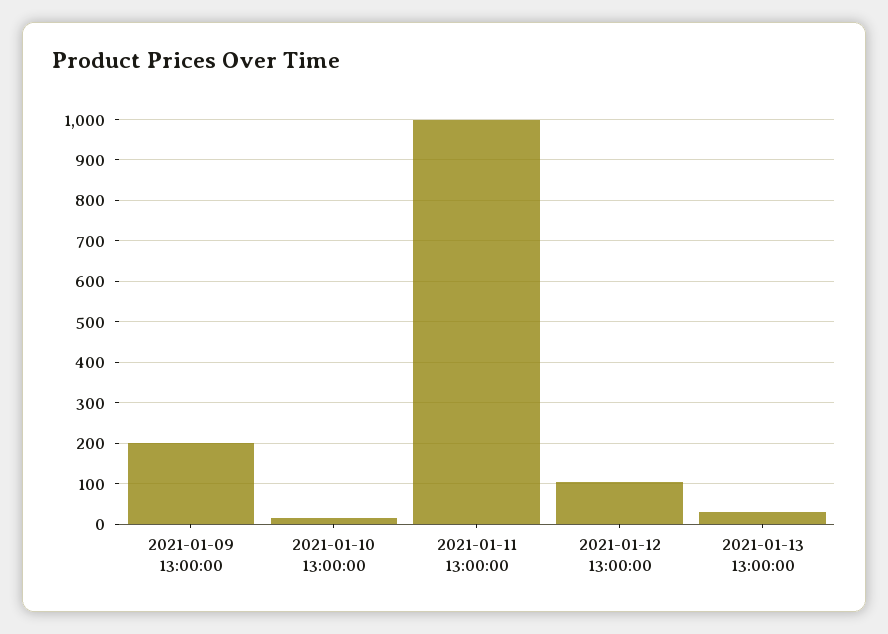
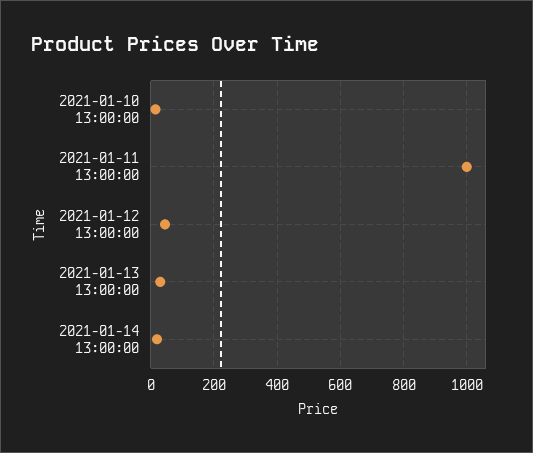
2021-01-09 13:00:00: 200 -> none
2021-01-12 13:00:00: 100 -> 40
2021-01-14 13:00:00: none -> 20

